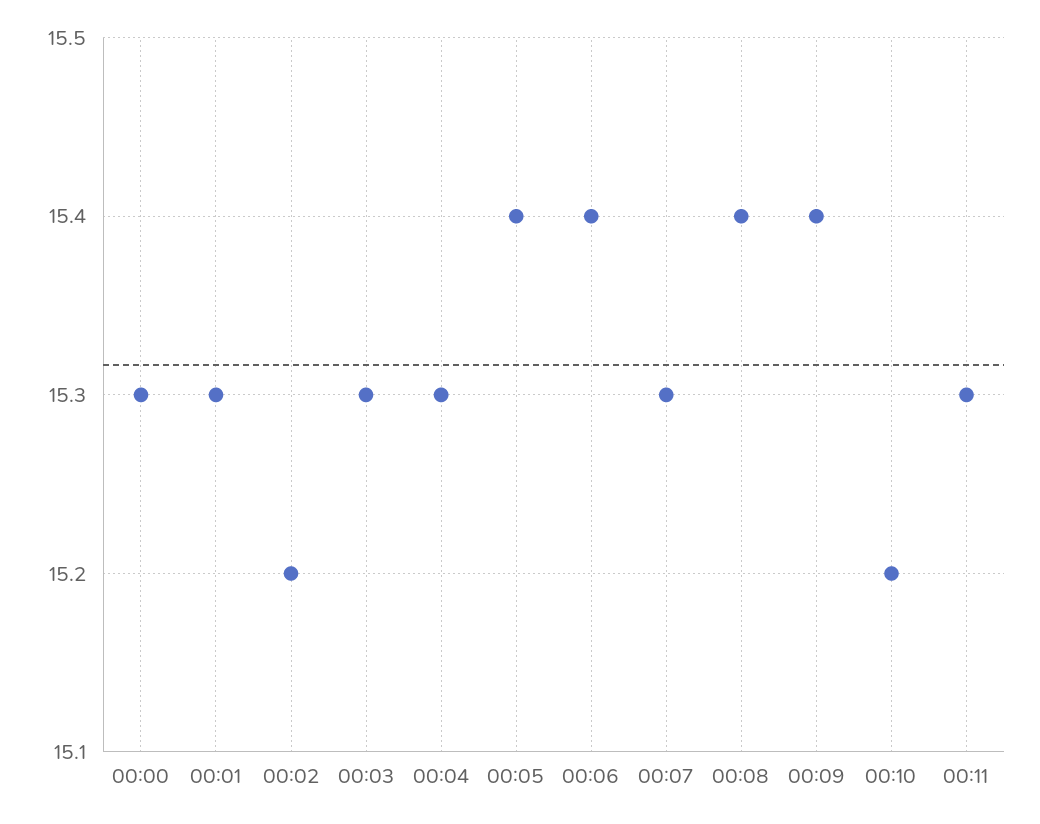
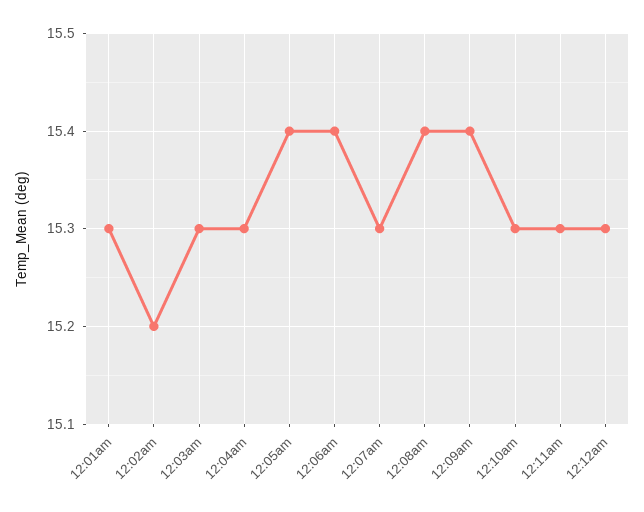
00:00: 15.3 -> none
00:10: 15.2 -> 15.3
12:12am: none -> 15.3

